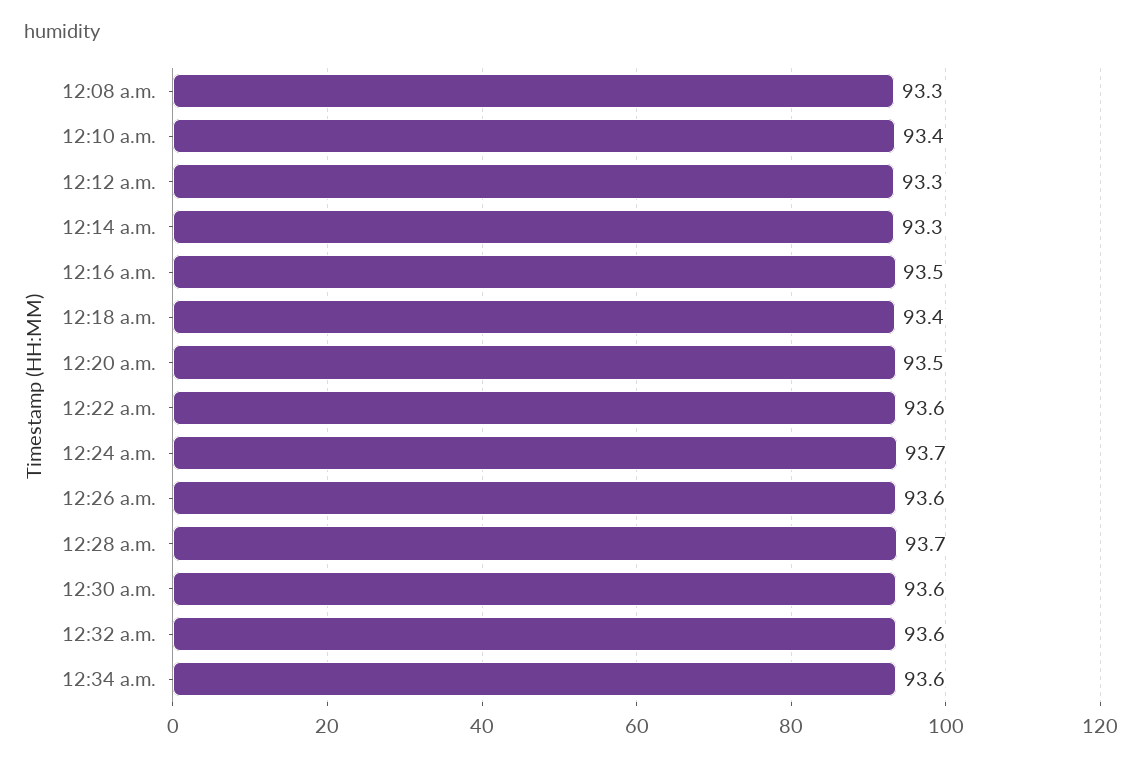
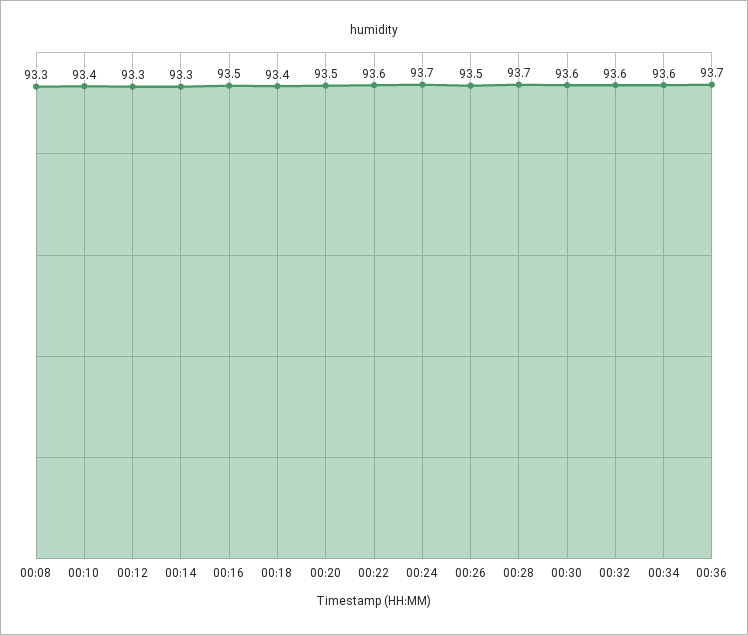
12:26 a.m.: 93.6 -> 93.5
00:36: none -> 93.7

